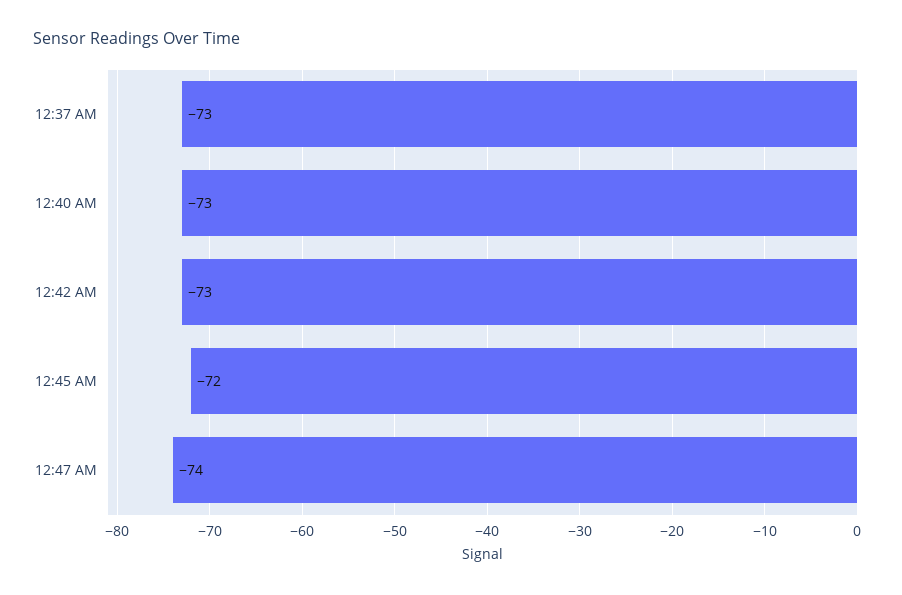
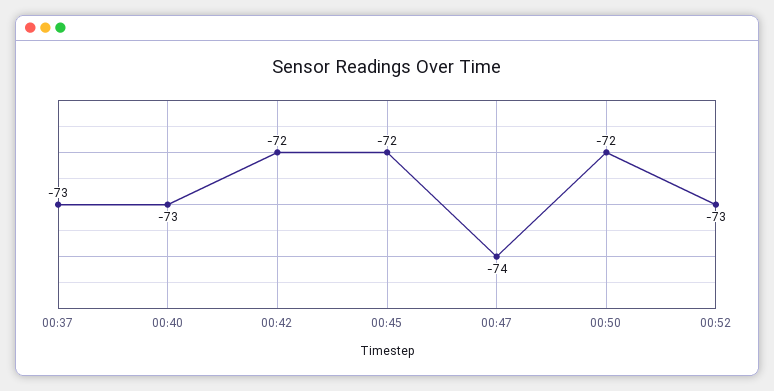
12:42 AM: -73 -> -72
00:50: none -> -72
00:52: none -> -73

